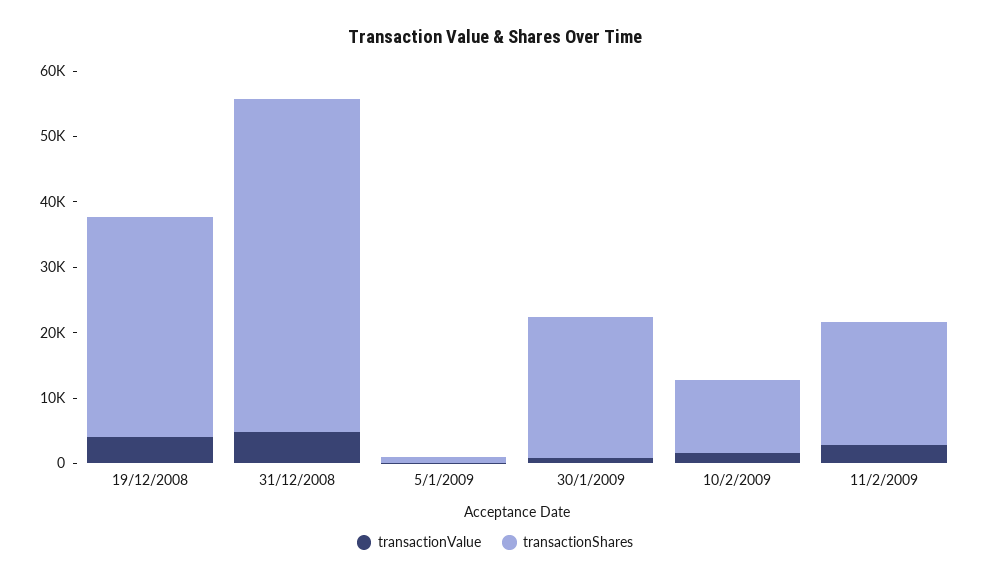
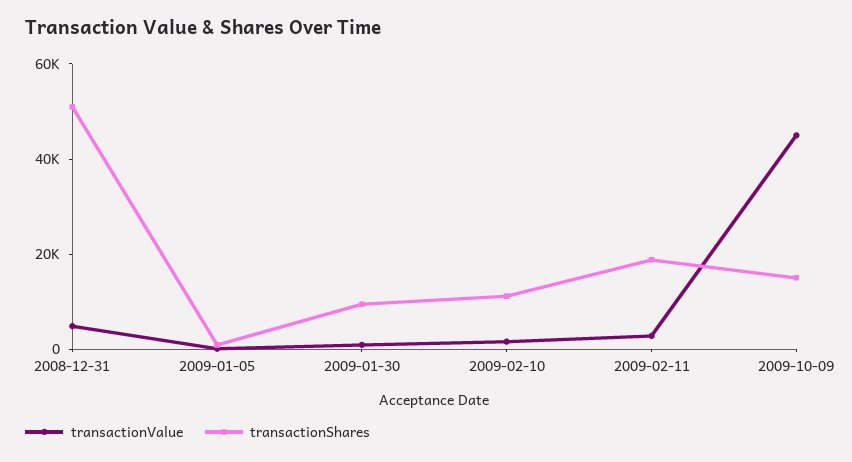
transactionValue, 19/12/2008: 4000 -> none
transactionShares, 19/12/2008: 34000 -> none
transactionShares, 30/1/2009: 22000 -> 10000
transactionValue, 2009-10-09: none -> 45000
transactionShares, 2009-10-09: none -> 15000

